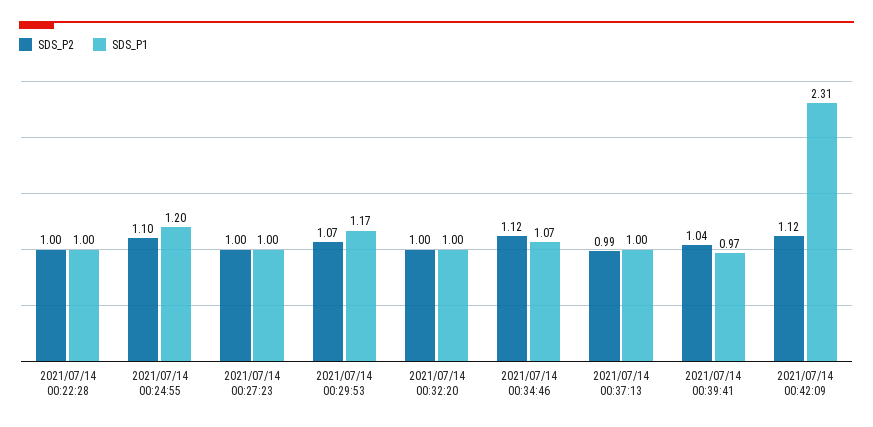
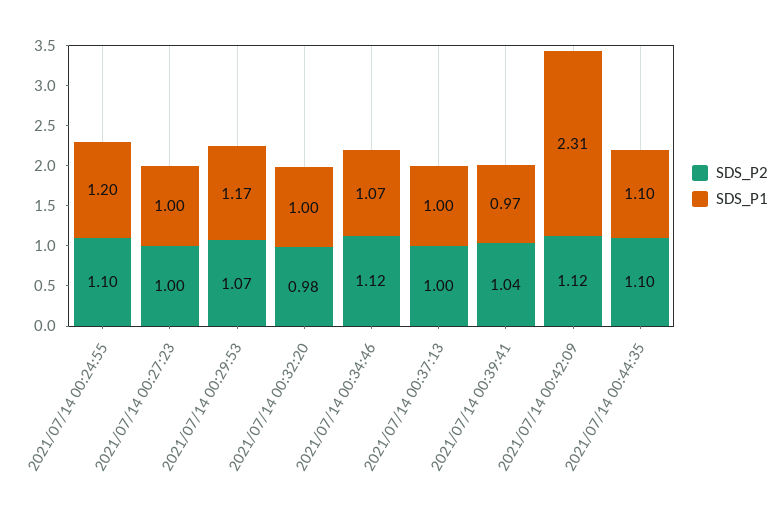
SDS_P2, 2021/07/14 00:22:28: 1 -> none
SDS_P1, 2021/07/14 00:22:28: 1 -> none
SDS_P2, 2021/07/14 00:32:20: 1 -> 0.98
SDS_P2, 2021/07/14 00:37:13: 0.99 -> 1
SDS_P2, 2021/07/14 00:44:35: none -> 1.1
SDS_P1, 2021/07/14 00:44:35: none -> 1.1

